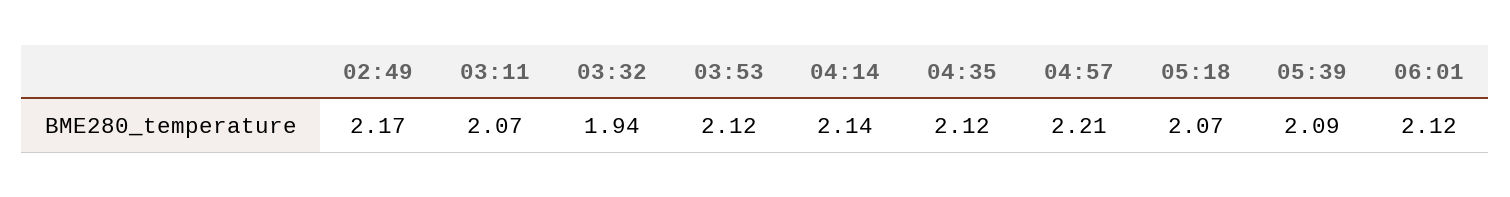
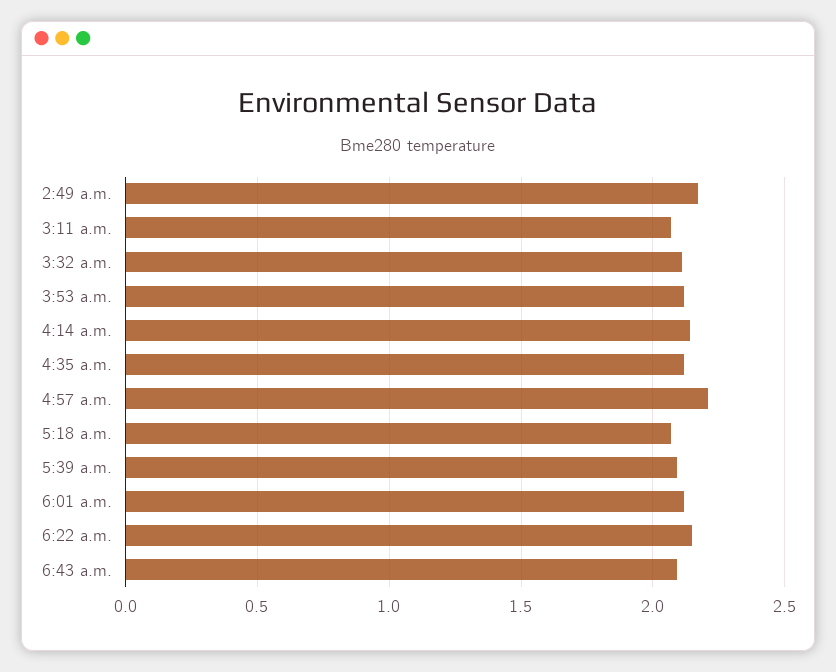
03:32: 1.94 -> 2.1
6:22 a.m.: none -> 2.15
6:43 a.m.: none -> 2.1

